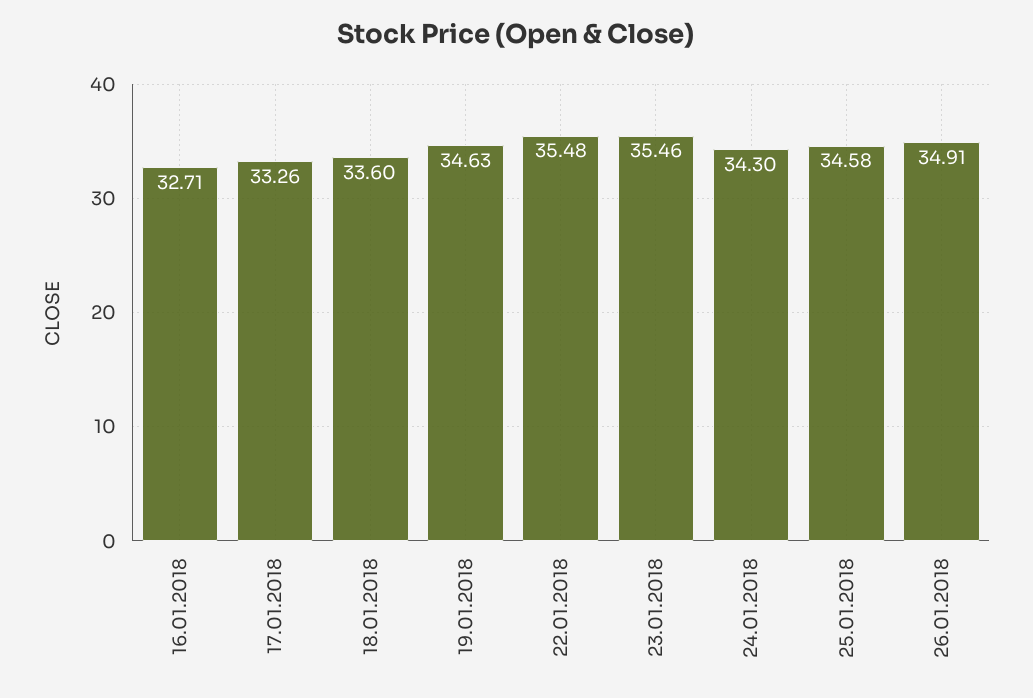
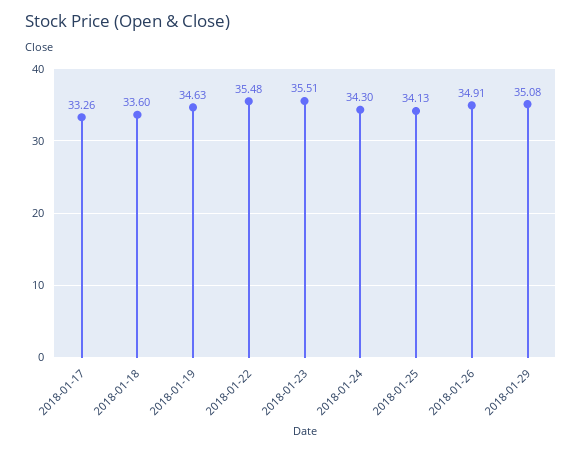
16.01.2018: 32.71 -> none
23.01.2018: 35.46 -> 35.51
25.01.2018: 34.58 -> 34.13
2018-01-29: none -> 35.08

